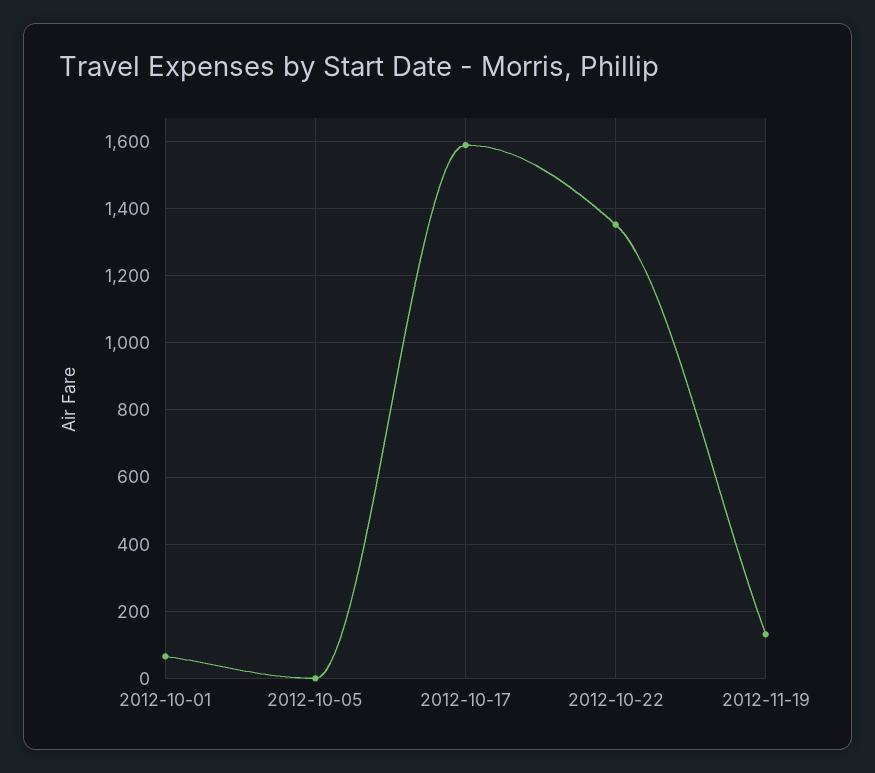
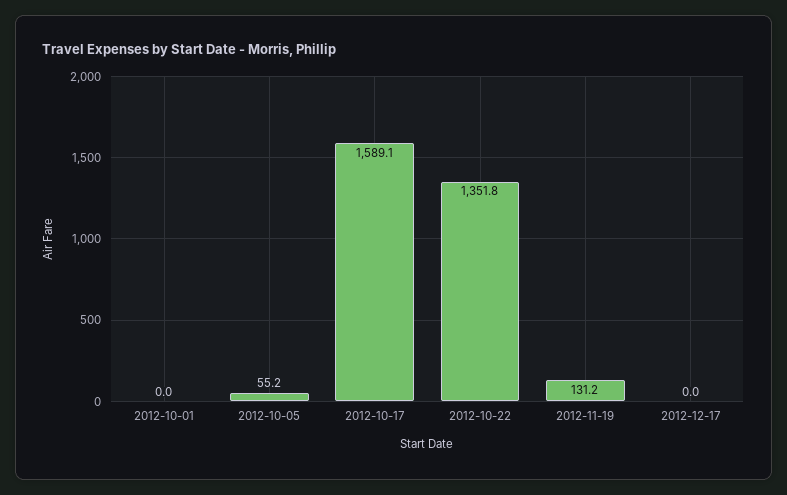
2012-10-01: 60 -> 0
2012-10-05: 0 -> 55.2
2012-12-17: none -> 0

